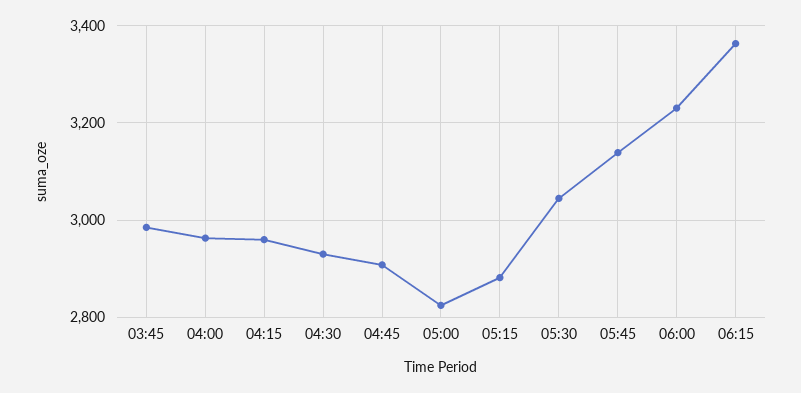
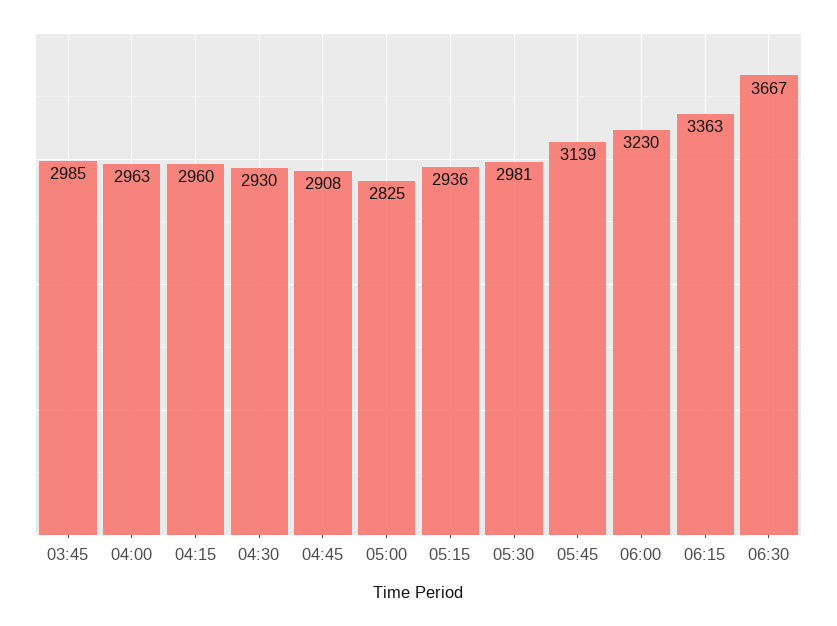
05:15: 2880 -> 2936
05:30: 3040 -> 2981
06:30: none -> 3667

